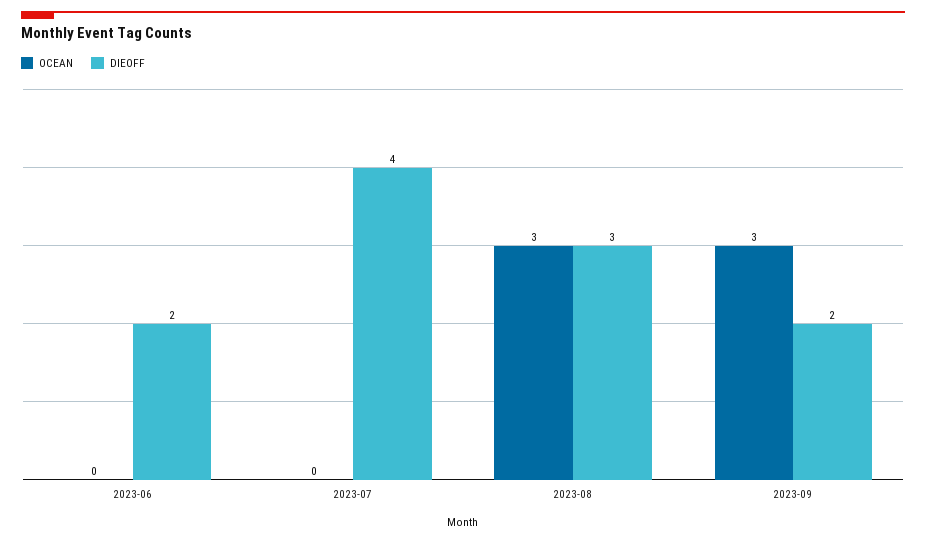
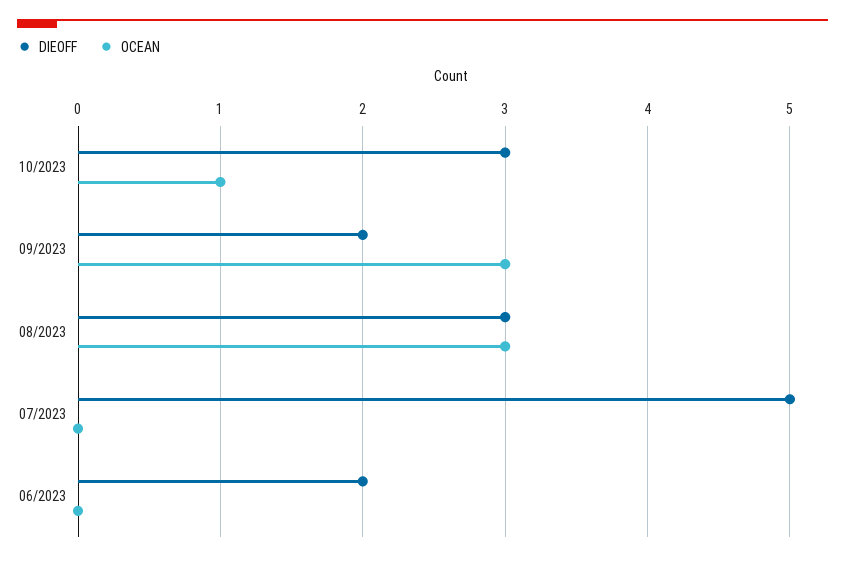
DIEOFF, 2023-07: 4 -> 5
DIEOFF, 10/2023: none -> 3
OCEAN, 10/2023: none -> 1

